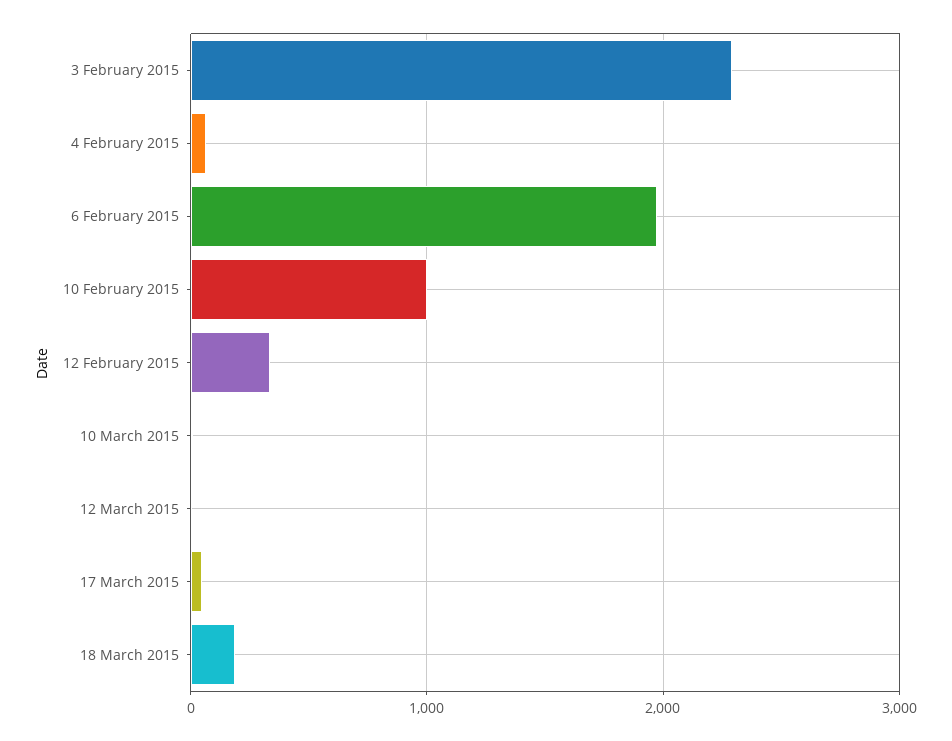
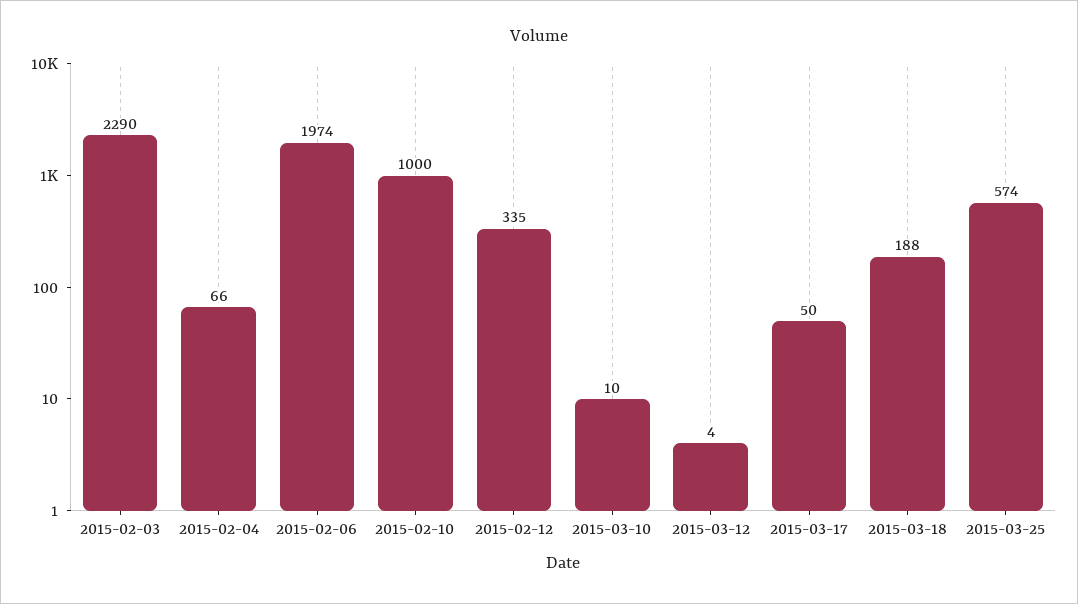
2015-03-25: none -> 574

